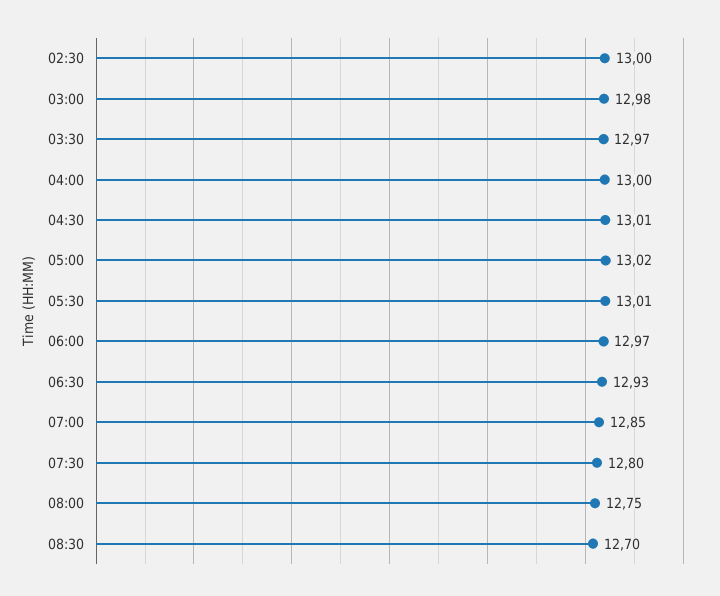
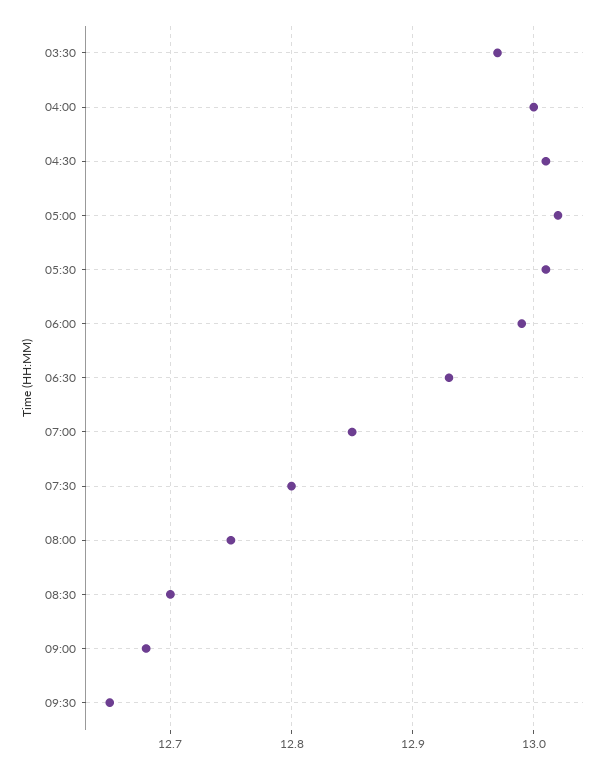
02:30: 13 -> none
03:00: 12.98 -> none
06:00: 12.97 -> 12.99
09:00: none -> 12.68
09:30: none -> 12.65

